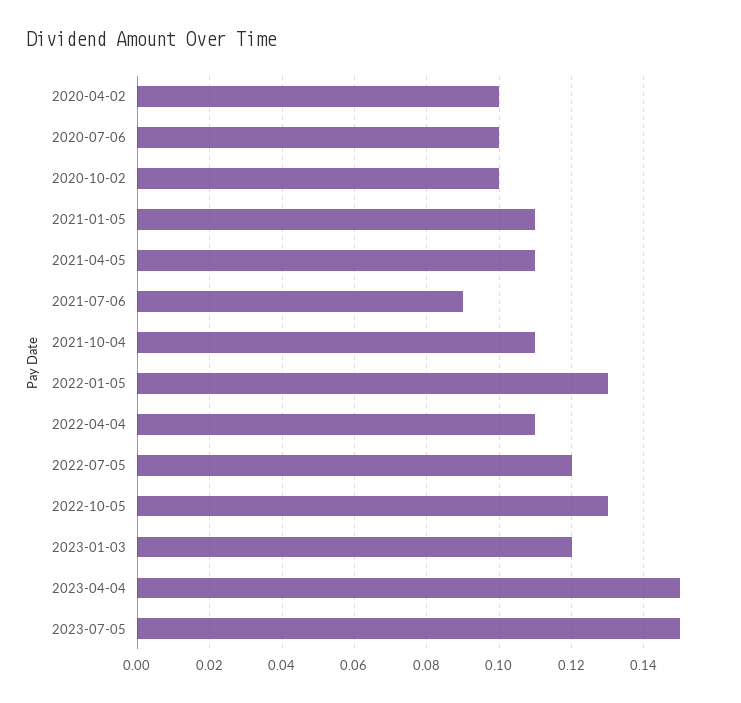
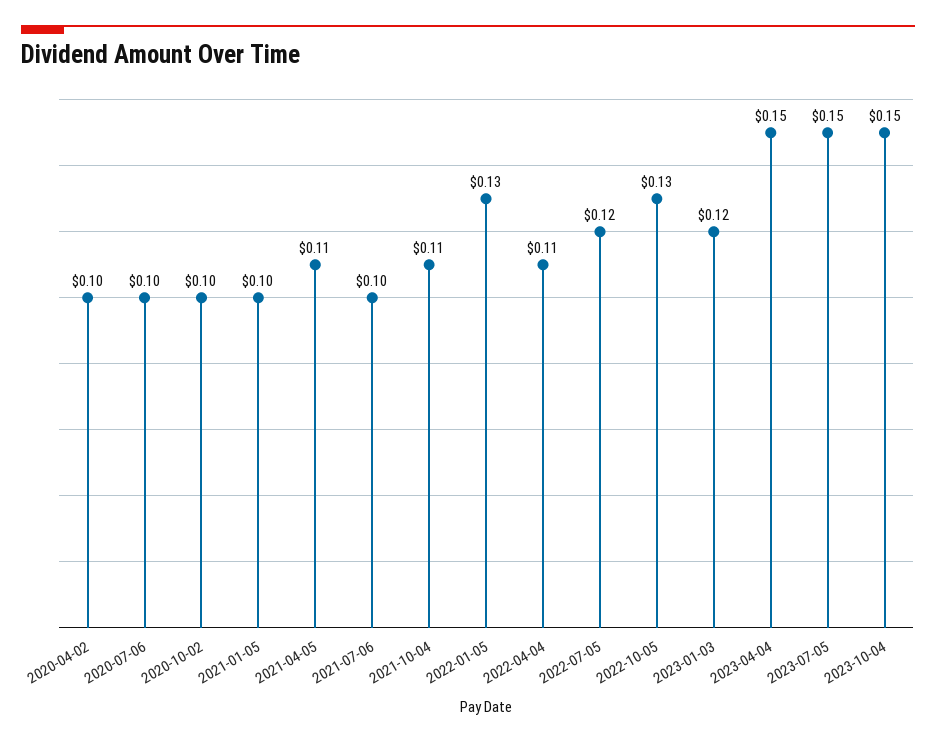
2021-01-05: 0.11 -> 0.1
2021-07-06: 0.09 -> 0.1
2023-10-04: none -> 0.15

